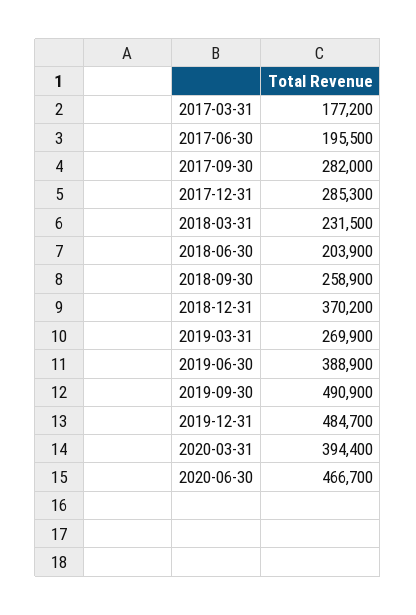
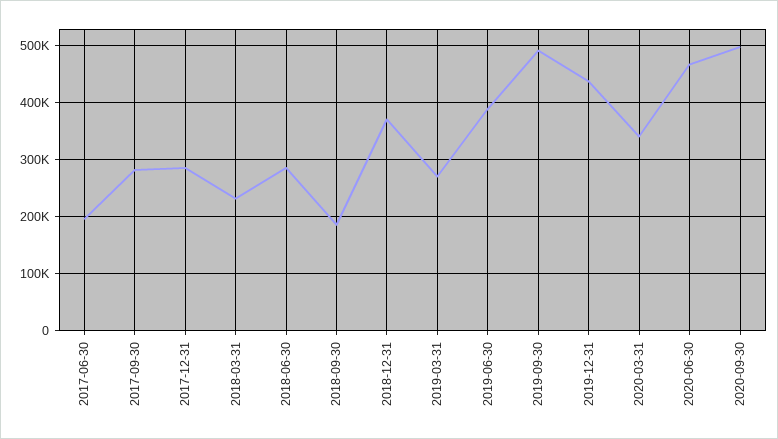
2017-03-31: 177200 -> none
2018-06-30: 203900 -> 280000
2018-09-30: 258900 -> 180000
2019-12-31: 484700 -> 440000
2020-03-31: 394400 -> 340000
2020-09-30: none -> 500000

